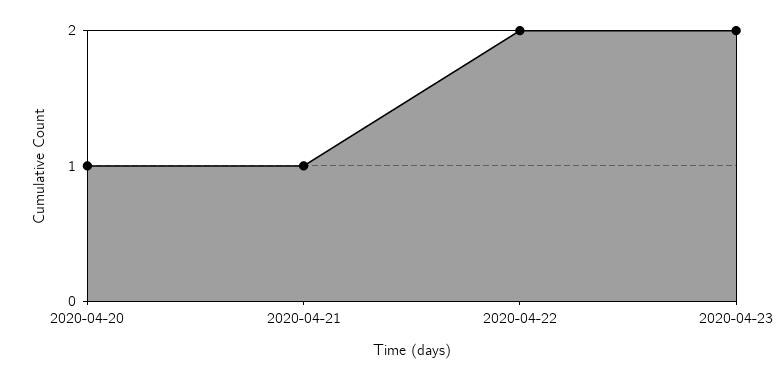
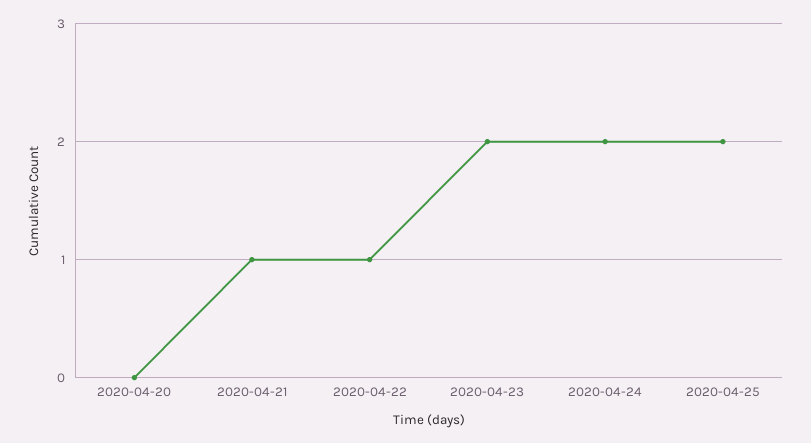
2020-04-20: 1 -> 0
2020-04-22: 2 -> 1
2020-04-24: none -> 2
2020-04-25: none -> 2

